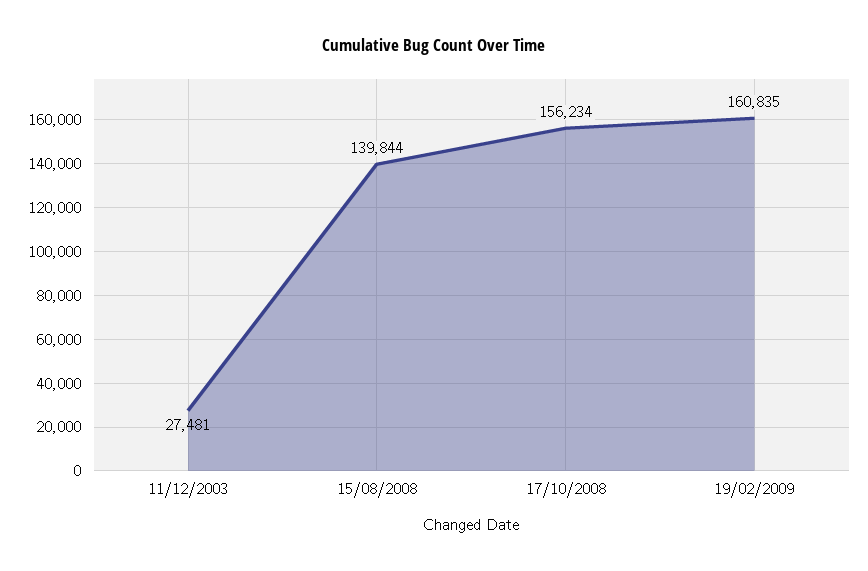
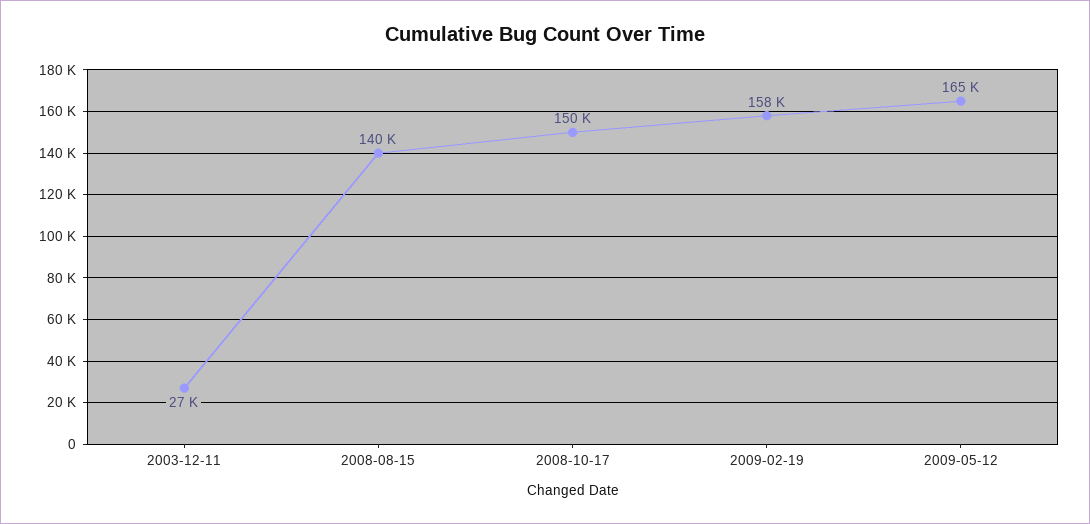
17/10/2008: 156234 -> 150000
19/02/2009: 160835 -> 158000
2009-05-12: none -> 165000

